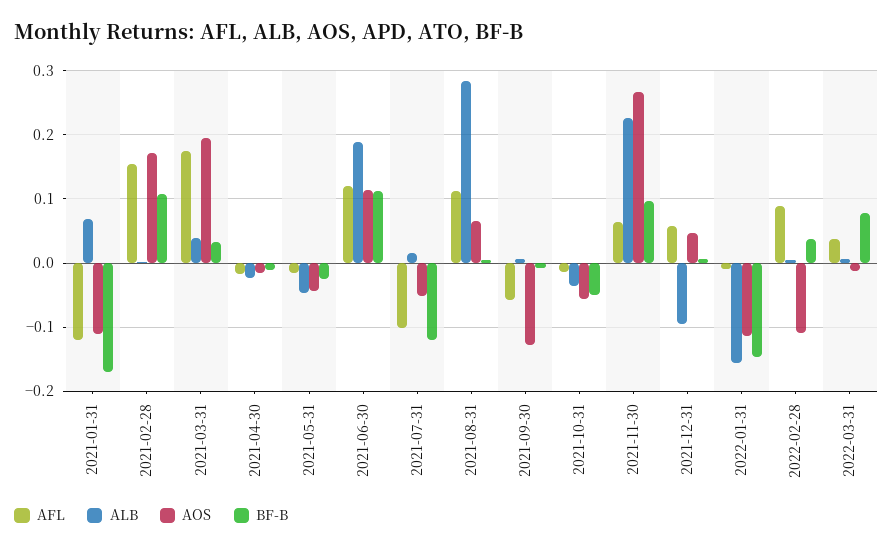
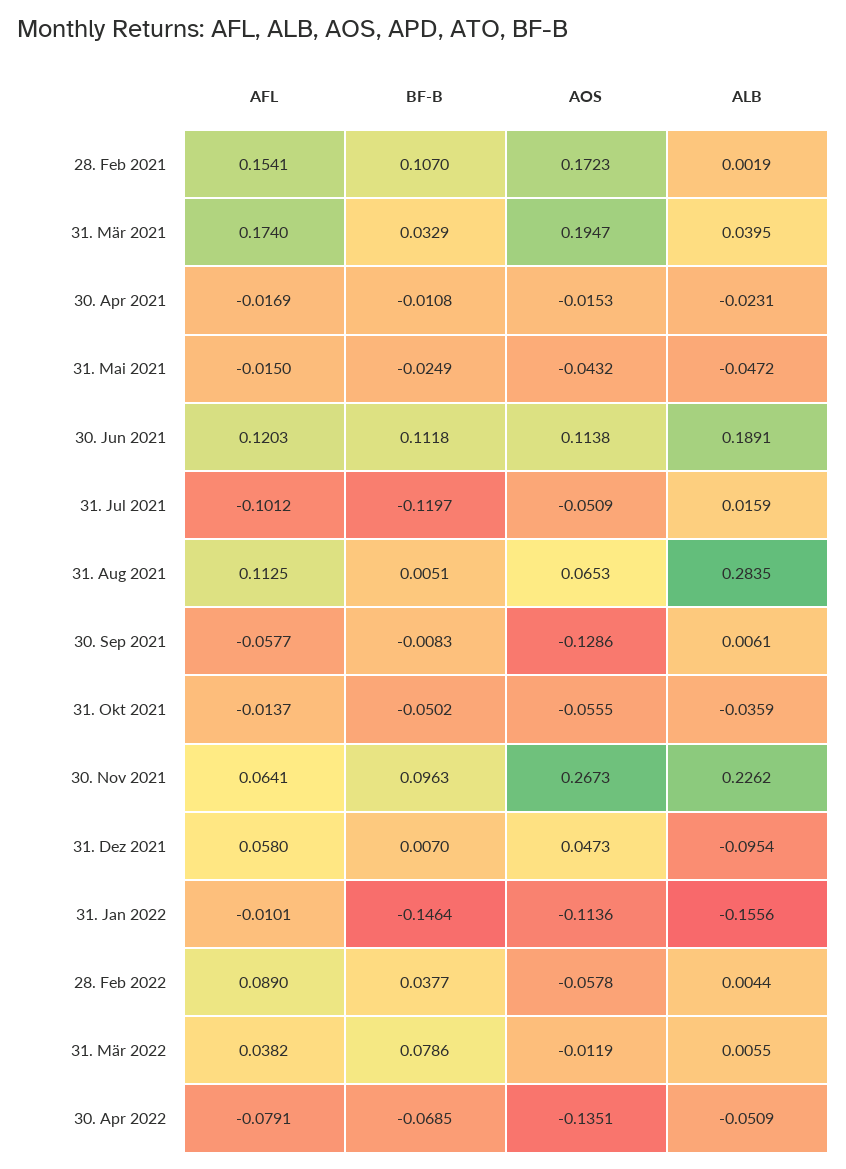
AFL, 2021-01-31: -0.12 -> none
ALB, 2021-01-31: 0.07 -> none
AOS, 2021-01-31: -0.11 -> none
BF-B, 2021-01-31: -0.17 -> none
AOS, 2022-02-28: -0.11 -> -0.0578
AFL, 30. Apr 2022: none -> -0.0791
BF-B, 30. Apr 2022: none -> -0.0685
AOS, 30. Apr 2022: none -> -0.1351
ALB, 30. Apr 2022: none -> -0.0509

